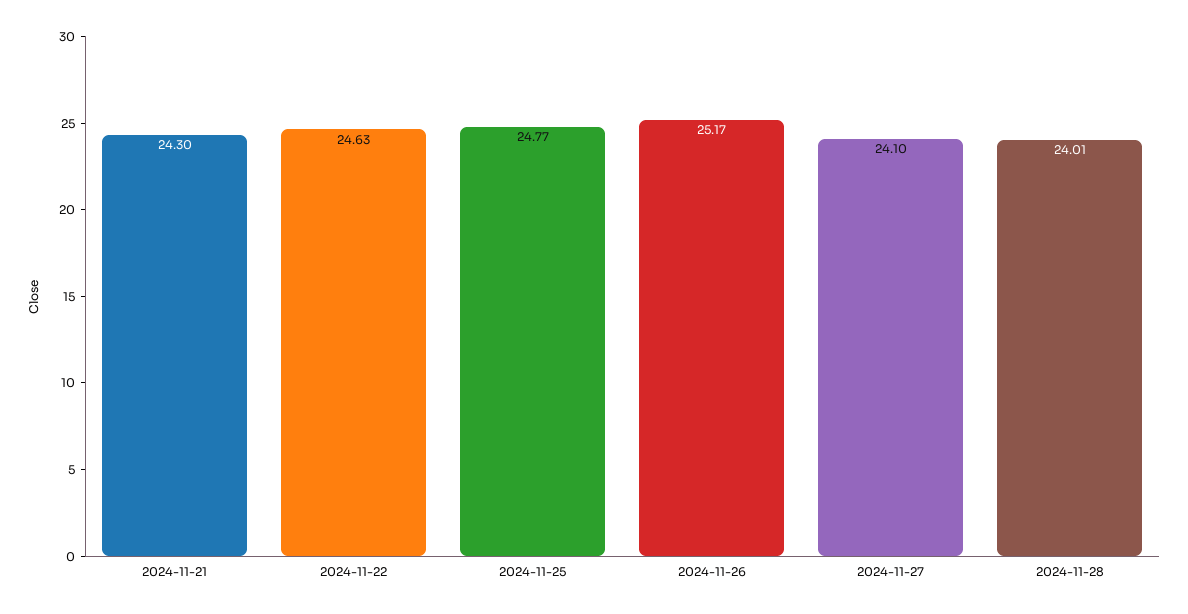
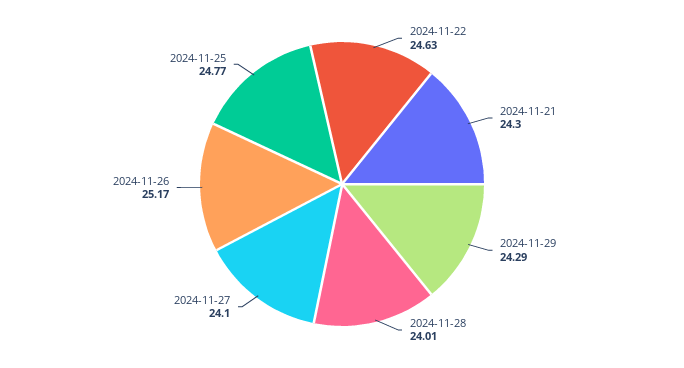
2024-11-29: none -> 24.29

